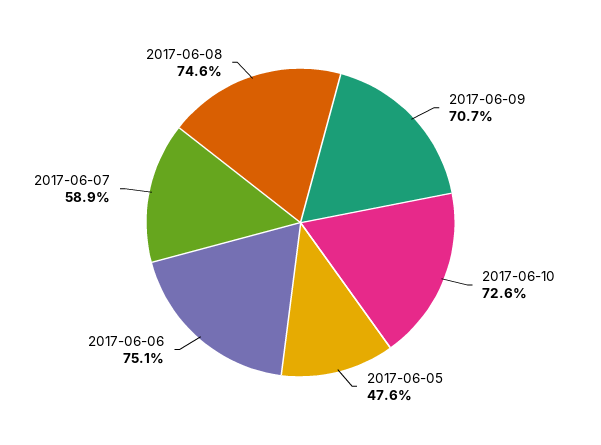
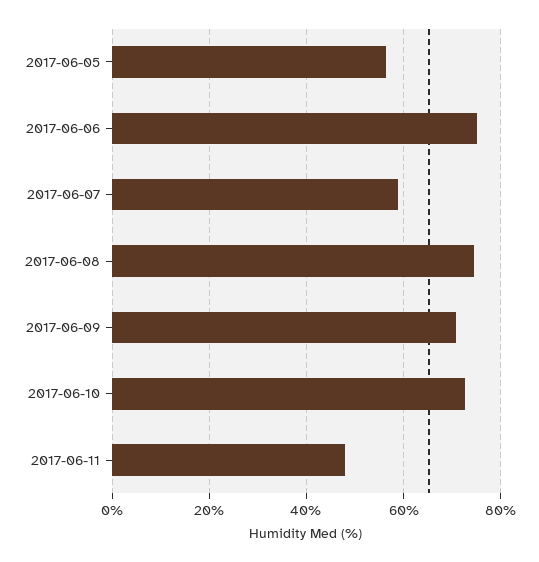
2017-06-05: 47.6 -> 56
2017-06-11: none -> 48

